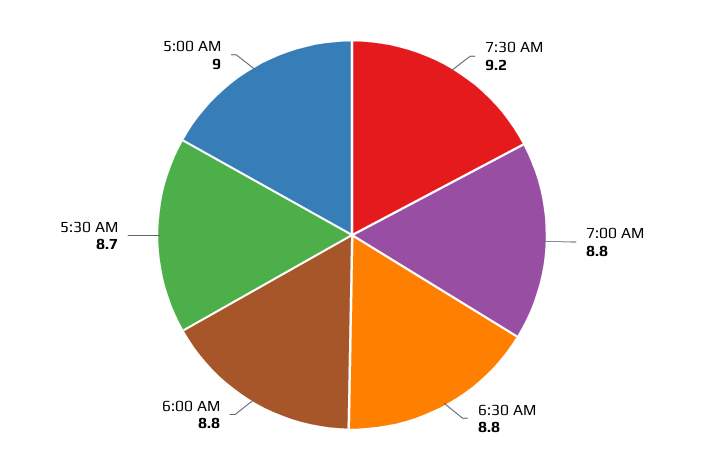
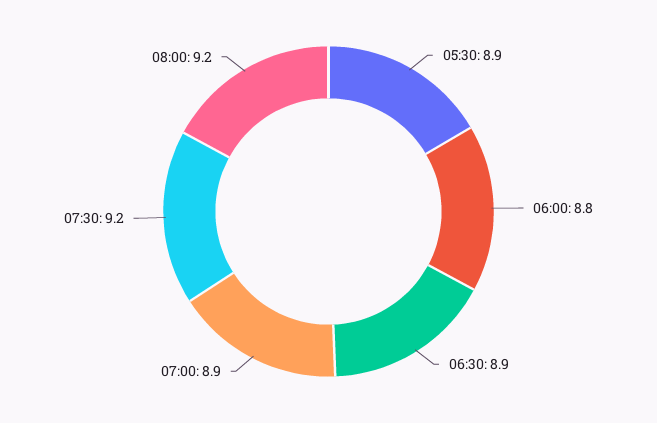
7:00 AM: 8.8 -> 8.9
6:30 AM: 8.8 -> 8.9
5:30 AM: 8.7 -> 8.9
5:00 AM: 9 -> none
08:00: none -> 9.2

